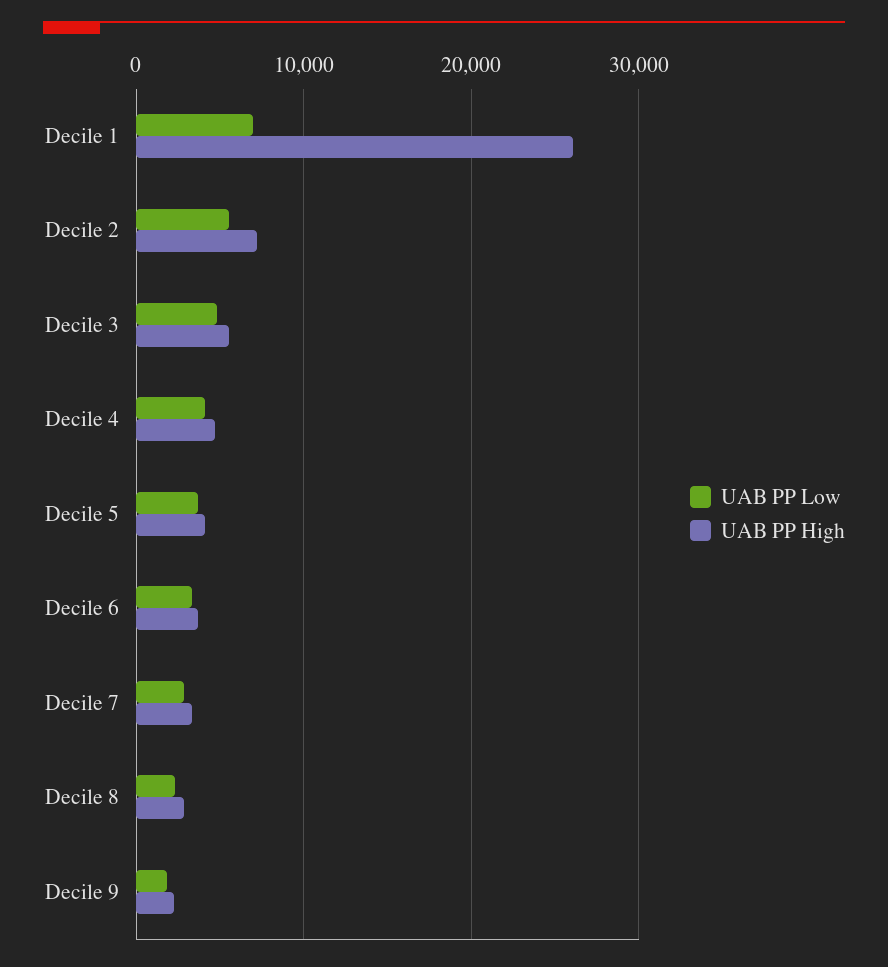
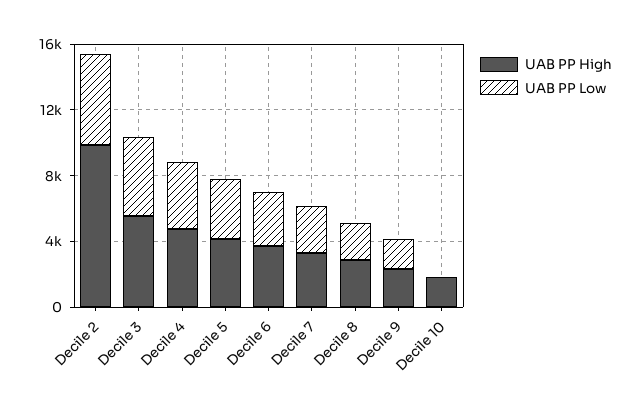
UAB PP Low, Decile 1: 7000 -> none
UAB PP High, Decile 1: 26000 -> none
UAB PP High, Decile 2: 7000 -> 10000
UAB PP High, Decile 10: none -> 2000
UAB PP Low, Decile 10: none -> 0

